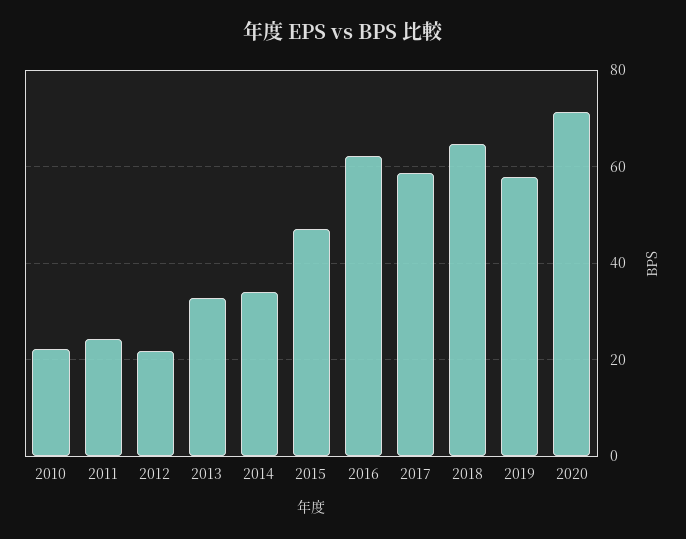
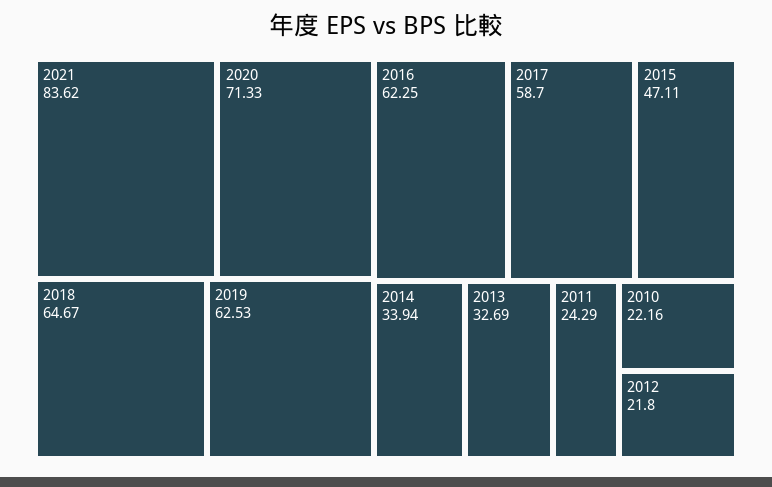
2019: 58 -> 62.53
2021: none -> 83.62

